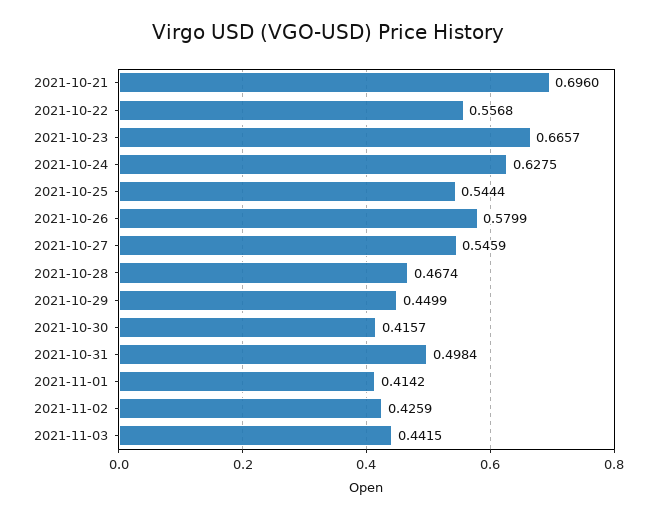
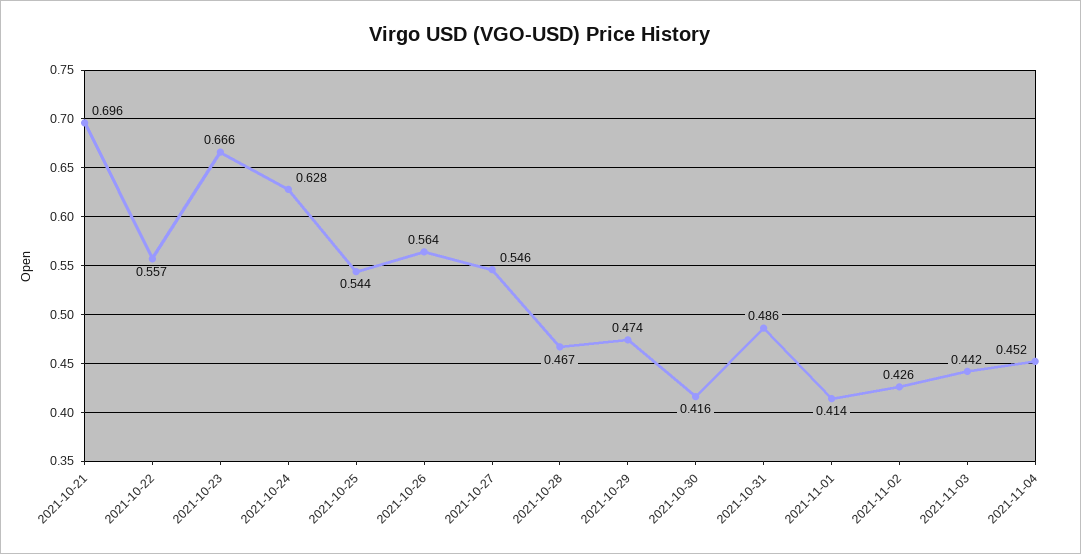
2021-10-26: 0.5799 -> 0.564
2021-10-29: 0.4499 -> 0.474
2021-10-31: 0.4984 -> 0.486
2021-11-04: none -> 0.452

